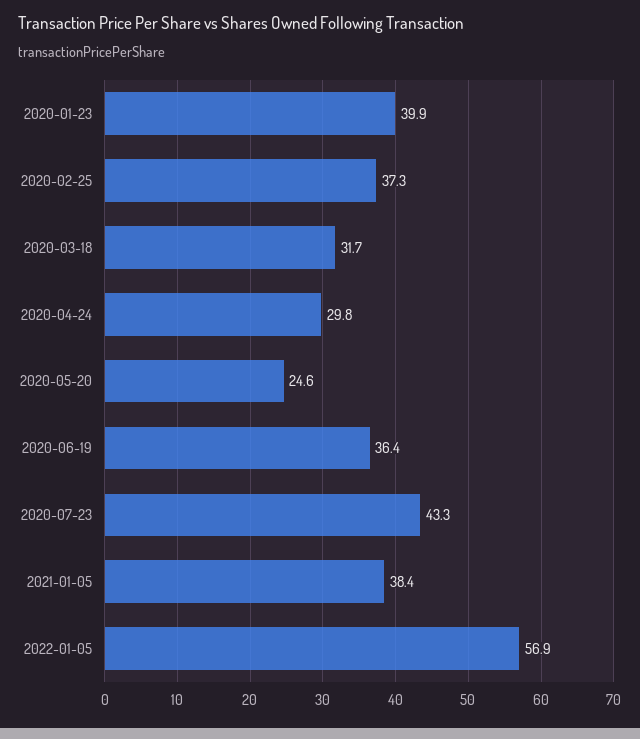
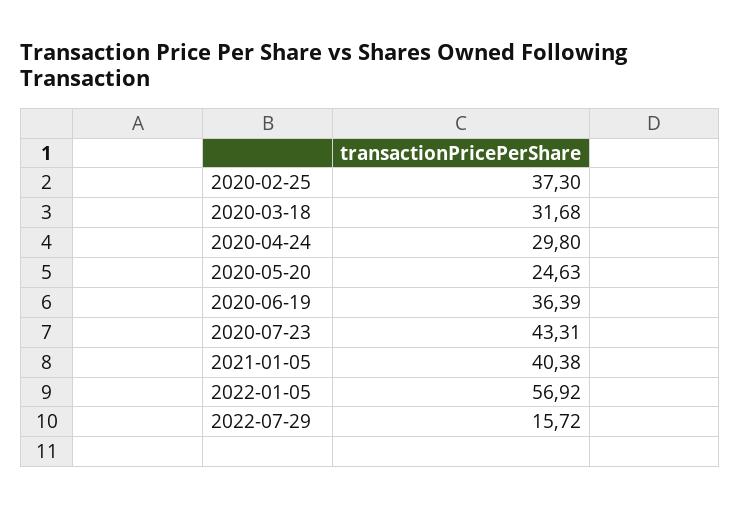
2020-01-23: 39.9 -> none
2021-01-05: 38.4 -> 40.38
2022-07-29: none -> 15.72

